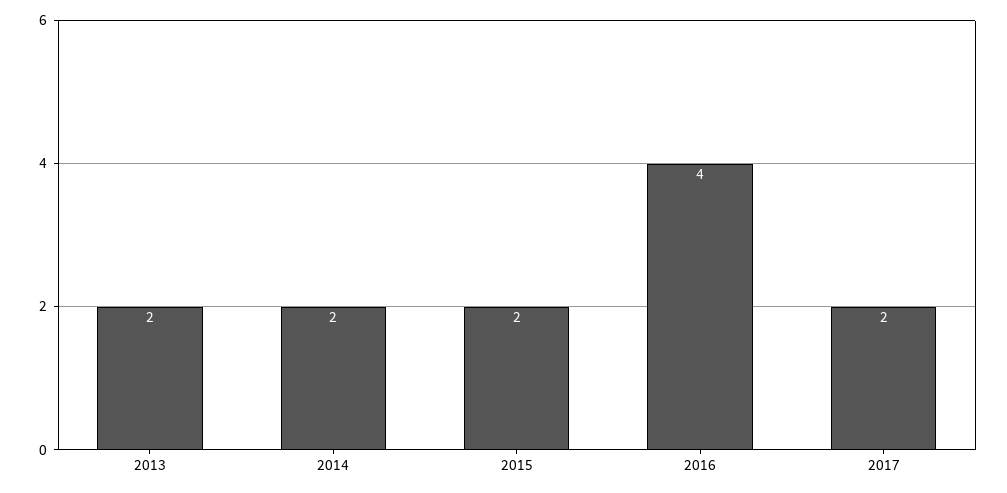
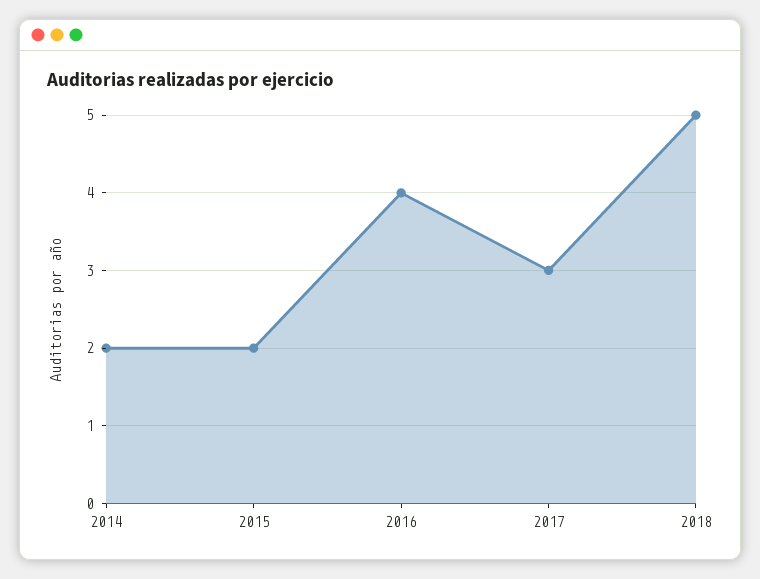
2013: 2 -> none
2017: 2 -> 3
2018: none -> 5

